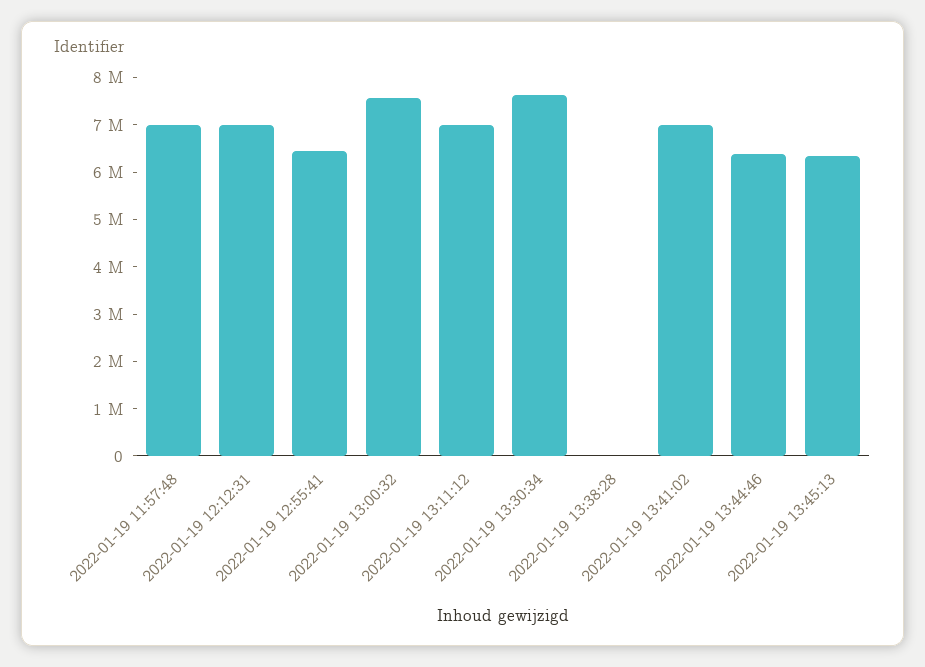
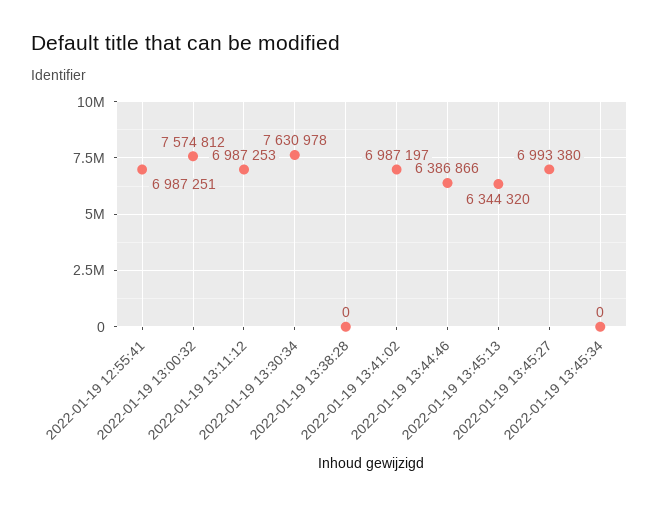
2022-01-19 11:57:48: 7000000 -> none
2022-01-19 12:12:31: 7000000 -> none
2022-01-19 12:55:41: 6400000 -> 6987251
2022-01-19 13:45:27: none -> 6993380
2022-01-19 13:45:34: none -> 0

